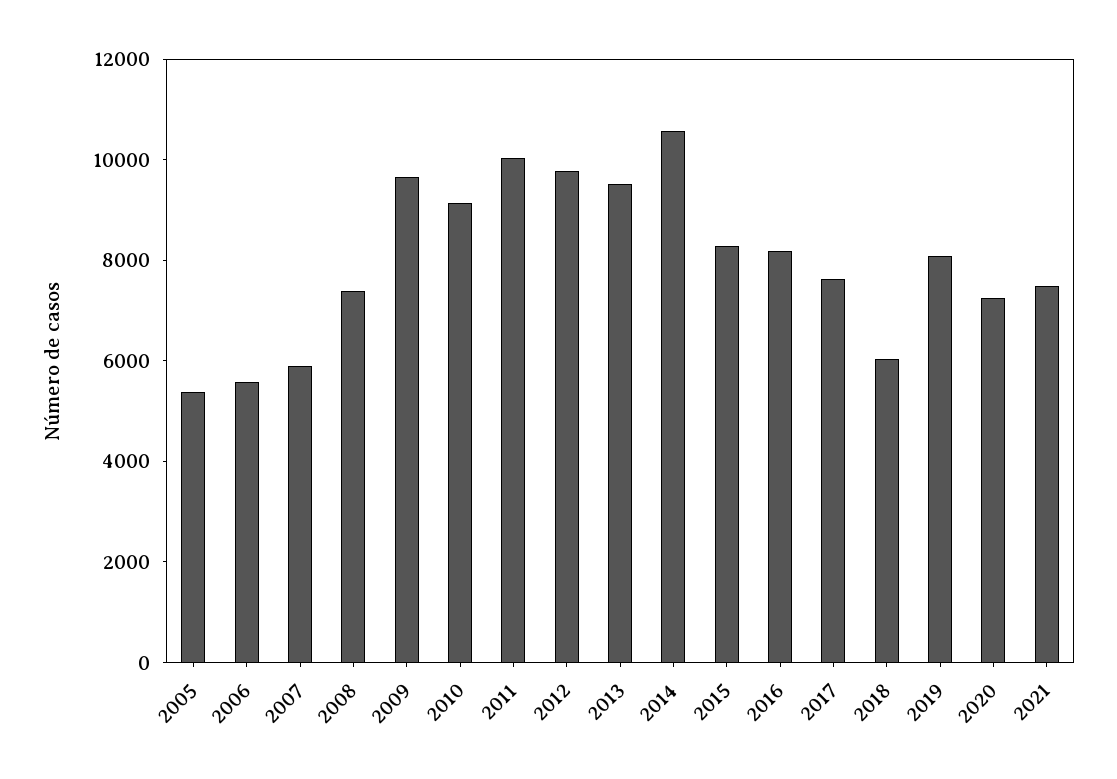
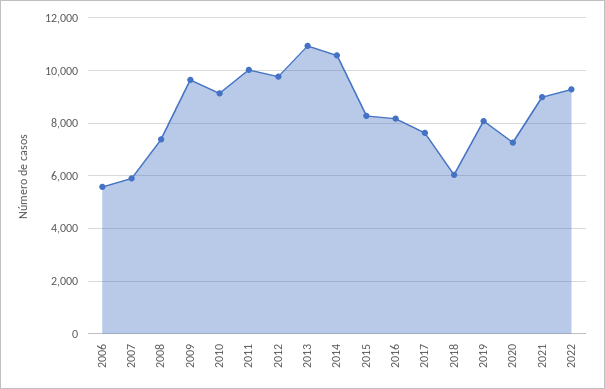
2005: 5500 -> none
2013: 9500 -> 11000
2021: 7500 -> 9000
2022: none -> 9250

